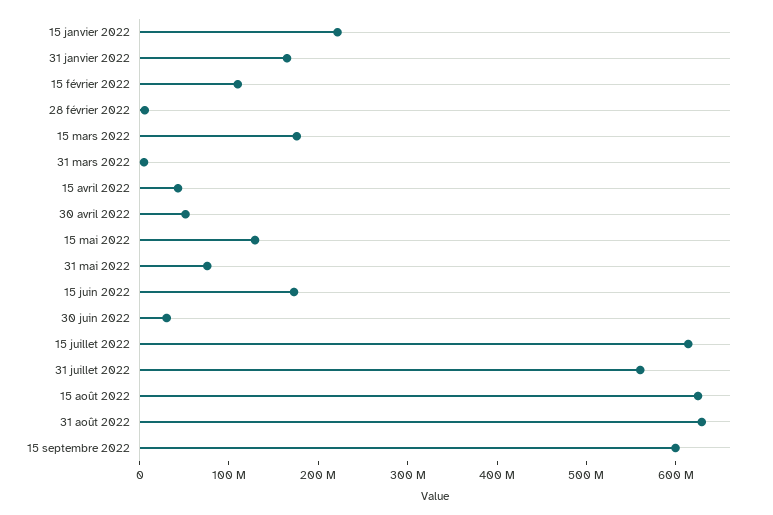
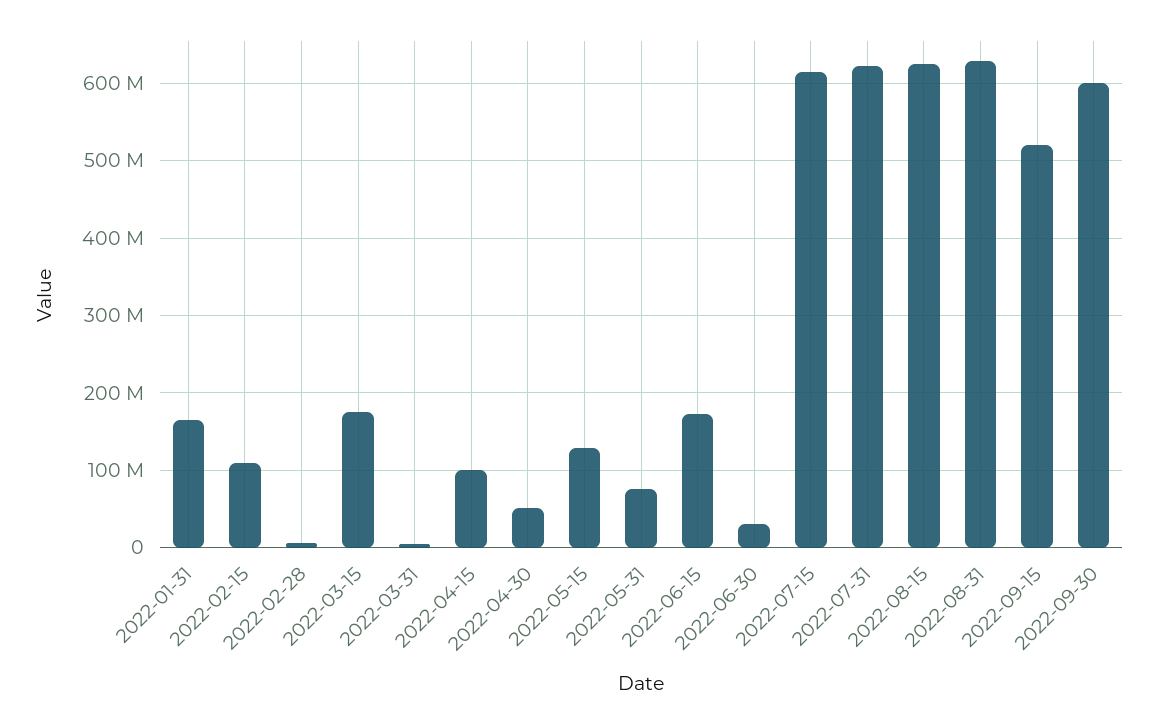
15 janvier 2022: 220000000 -> none
15 avril 2022: 40000000 -> 100000000
31 juillet 2022: 560000000 -> 620000000
15 septembre 2022: 600000000 -> 520000000
2022-09-30: none -> 600000000

